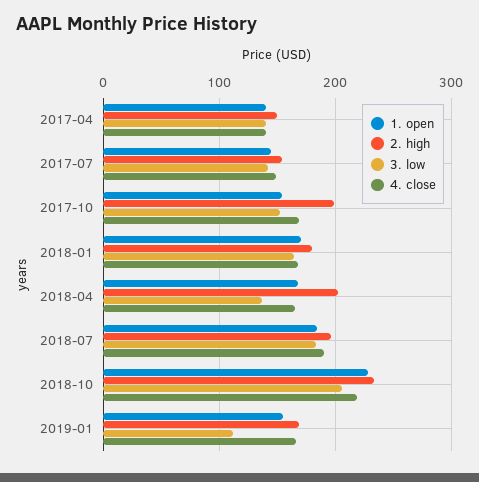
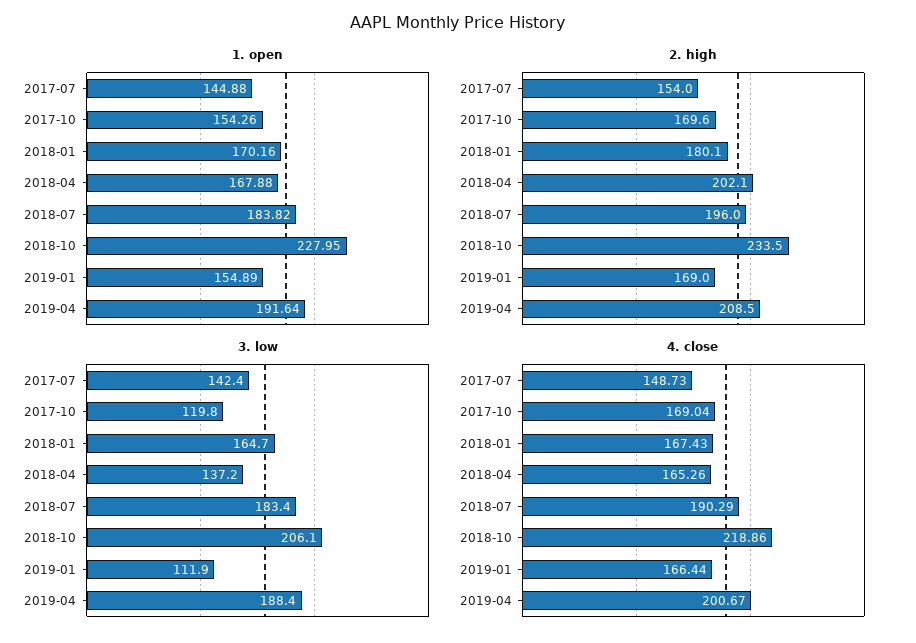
1. open, 2017-04: 140 -> none
2. high, 2017-04: 150 -> none
3. low, 2017-04: 140 -> none
4. close, 2017-04: 140 -> none
2. high, 2017-10: 200 -> 169.6
3. low, 2017-10: 150 -> 119.8
1. open, 2019-04: none -> 191.64
2. high, 2019-04: none -> 208.5
3. low, 2019-04: none -> 188.4
4. close, 2019-04: none -> 200.67

